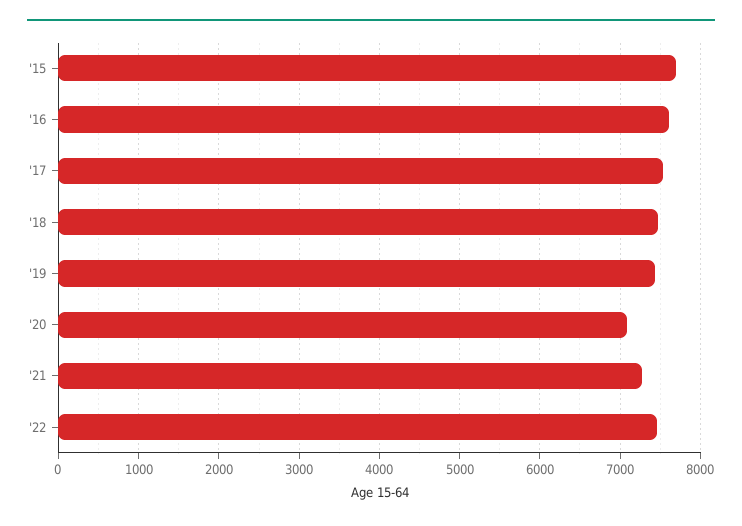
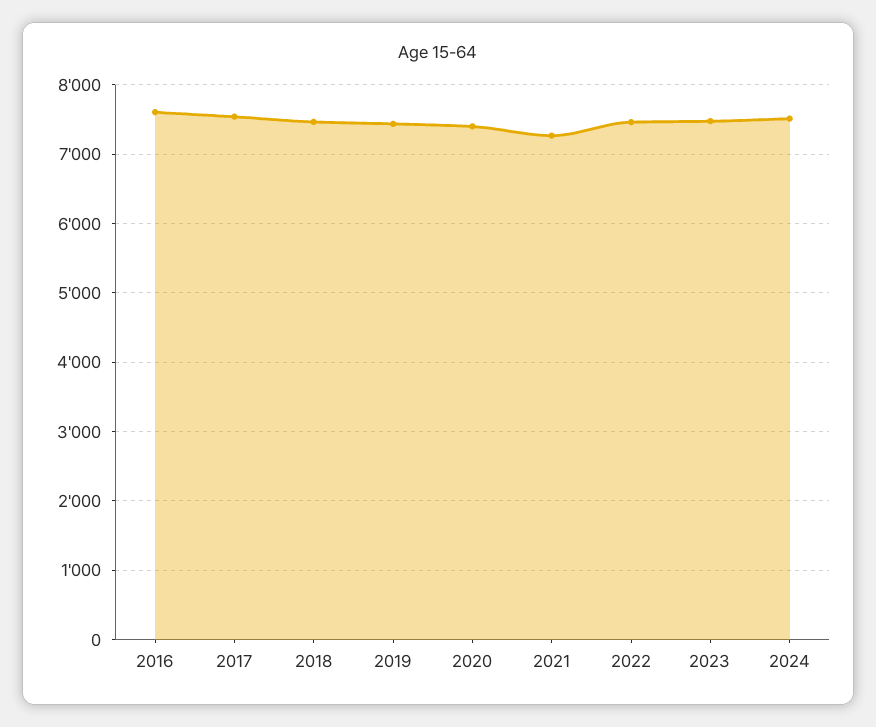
'15: 7700 -> none
'20: 7100 -> 7400
2023: none -> 7500
2024: none -> 7500

